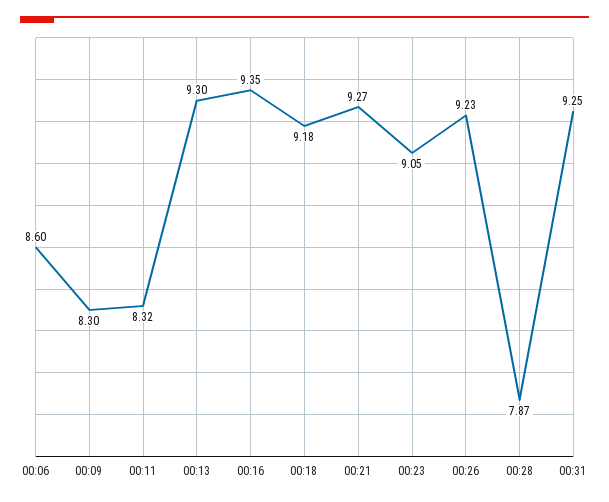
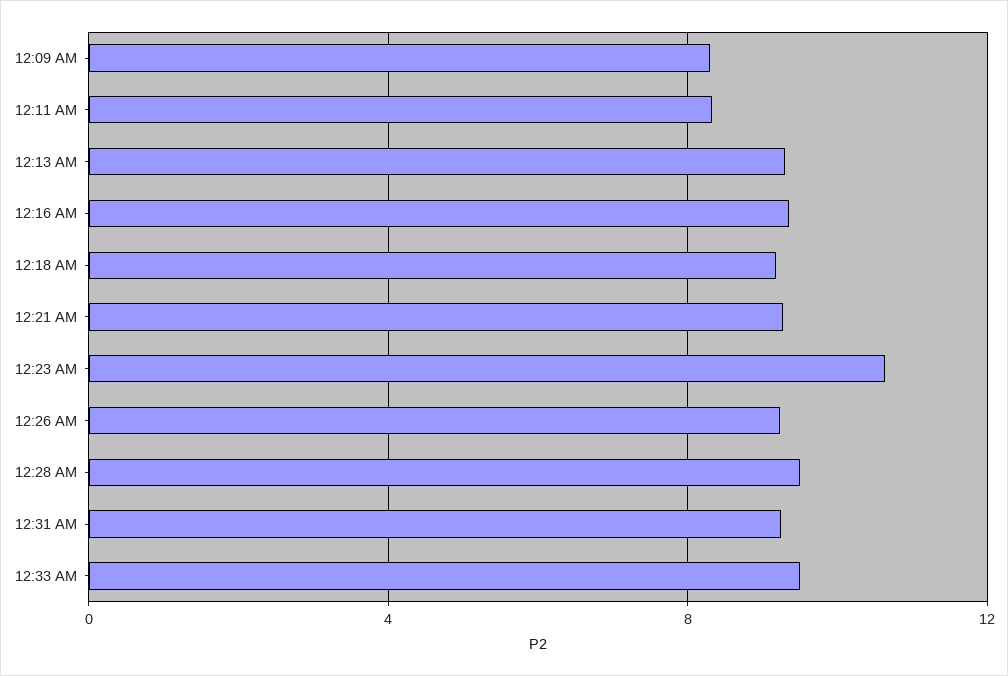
00:06: 8.6 -> none
00:23: 9.05 -> 10.5
00:28: 7.87 -> 9.5
12:33 AM: none -> 9.5

